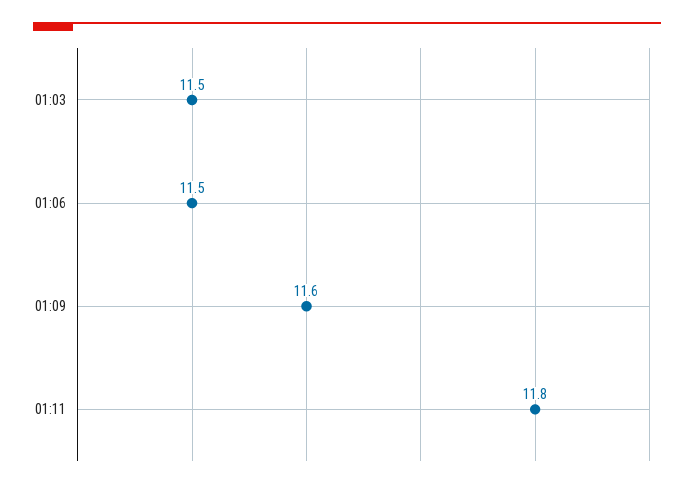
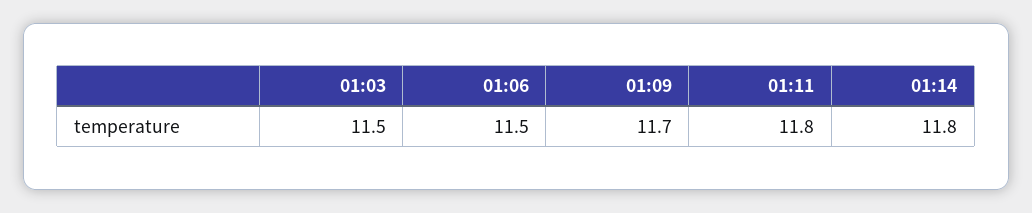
01:09: 11.6 -> 11.7
01:14: none -> 11.8

